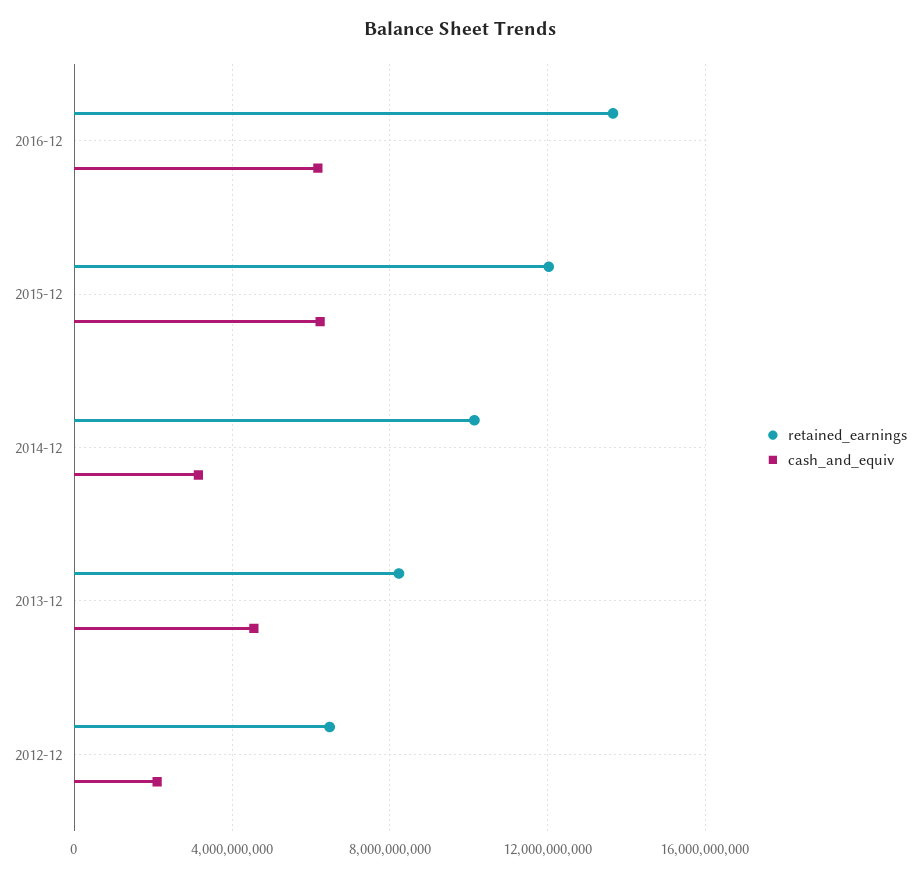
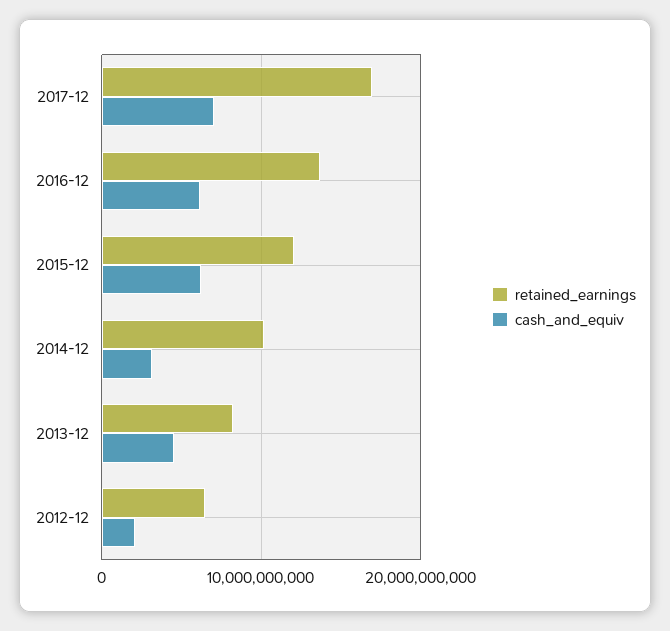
retained_earnings, 2017-12: none -> 17000000000
cash_and_equiv, 2017-12: none -> 7000000000

